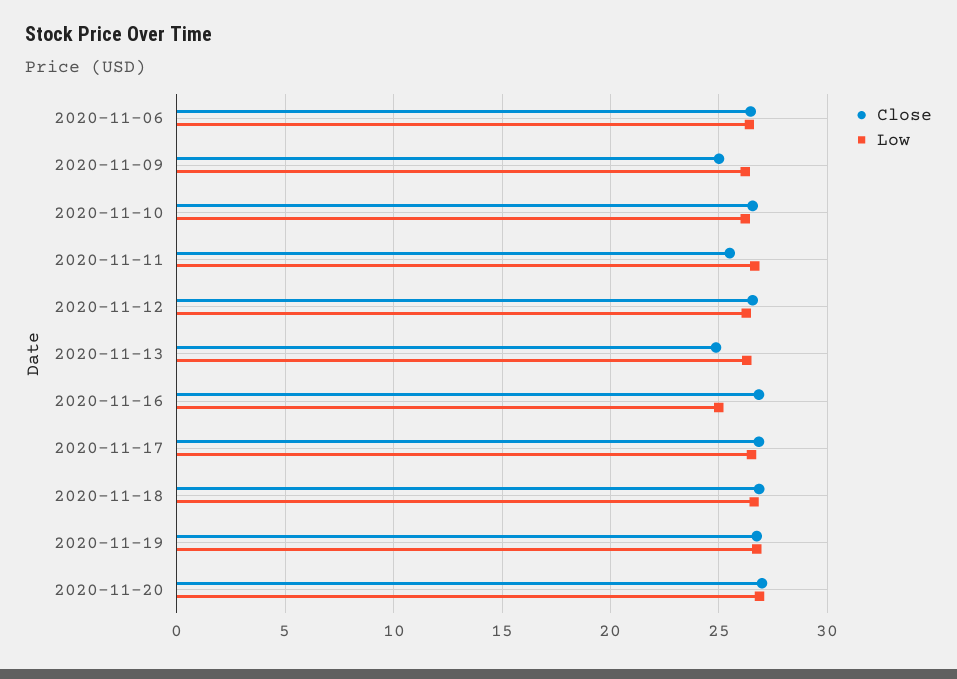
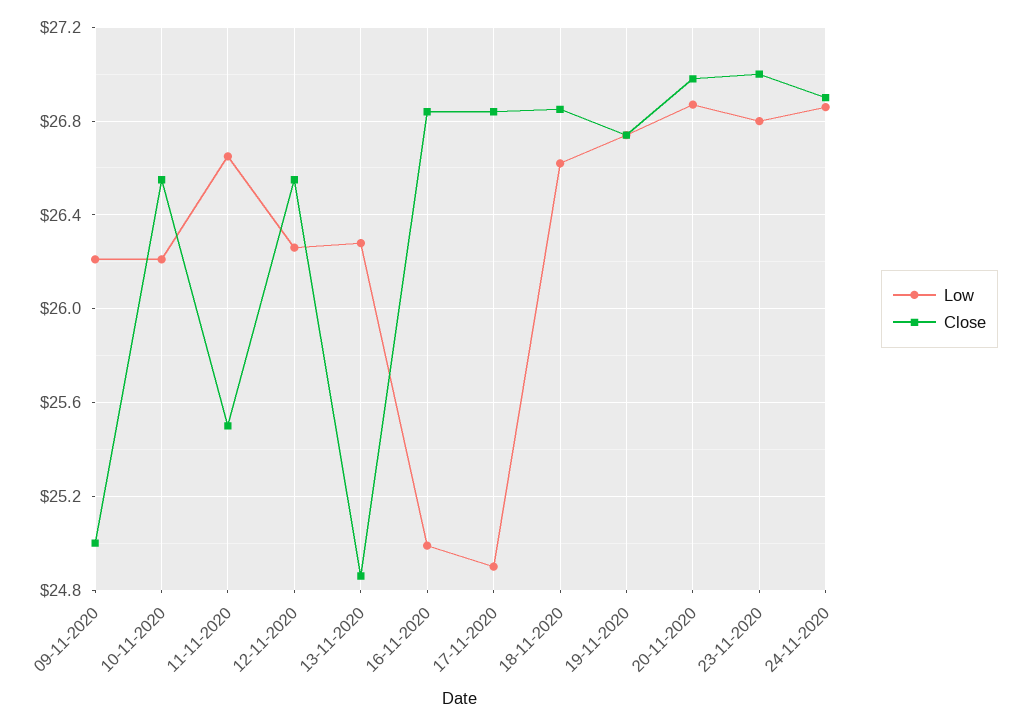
Close, 2020-11-06: 26.5 -> none
Low, 2020-11-06: 26.5 -> none
Low, 2020-11-17: 26.5 -> 24.9
Low, 23-11-2020: none -> 26.8
Close, 23-11-2020: none -> 27
Low, 24-11-2020: none -> 26.85
Close, 24-11-2020: none -> 26.9

